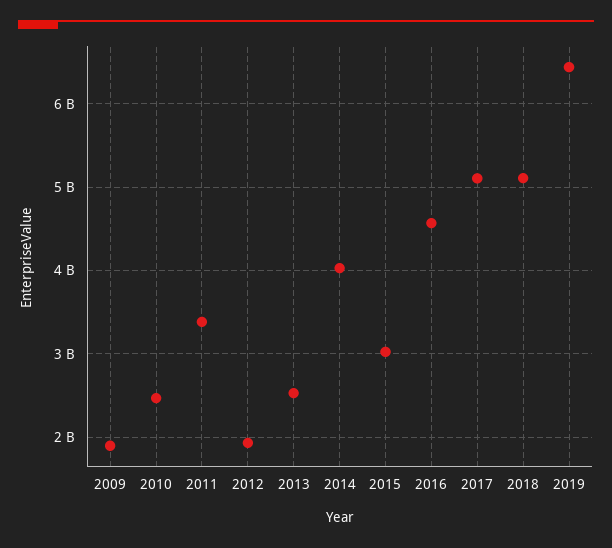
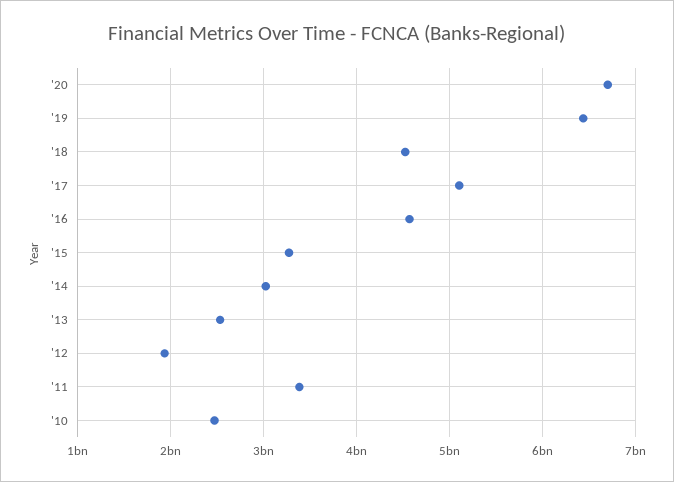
2009: 1900000000 -> none
2014: 4000000000 -> 3000000000
2015: 3000000000 -> 3300000000
2018: 5100000000 -> 4500000000
'20: none -> 6700000000

